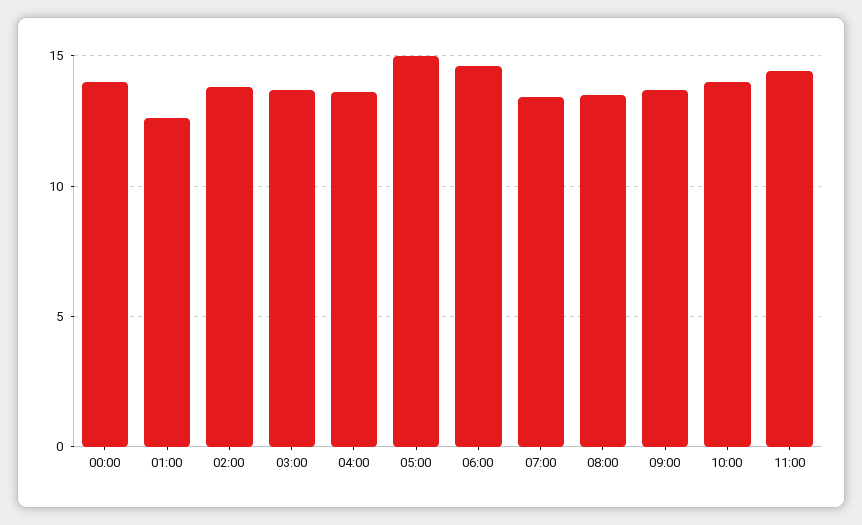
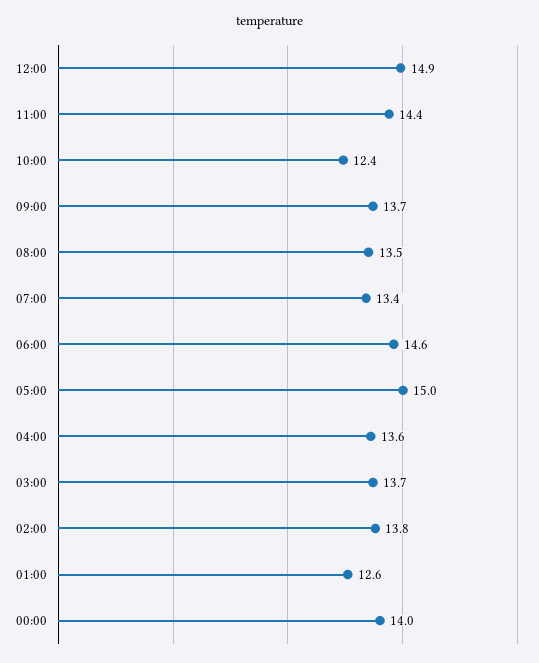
10:00: 14 -> 12.4
12:00: none -> 14.9

